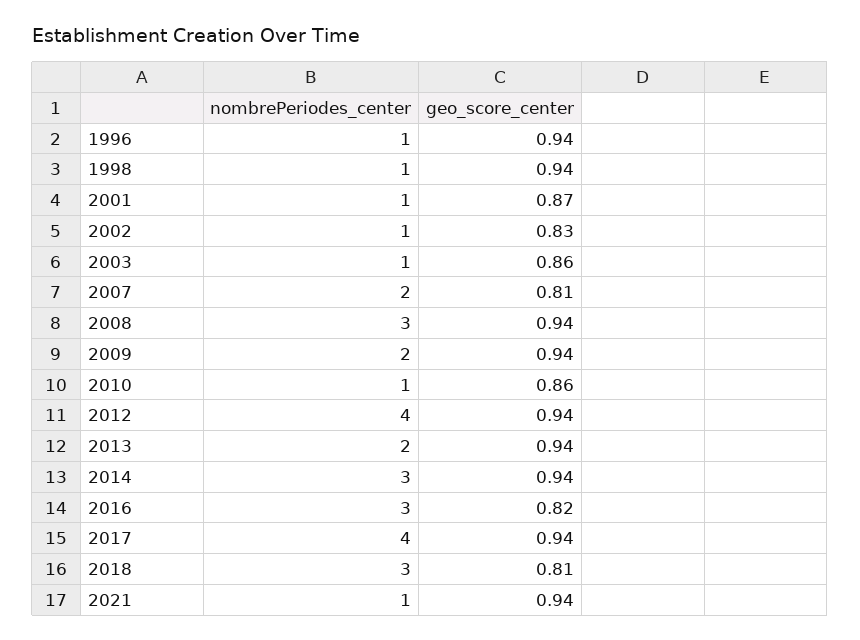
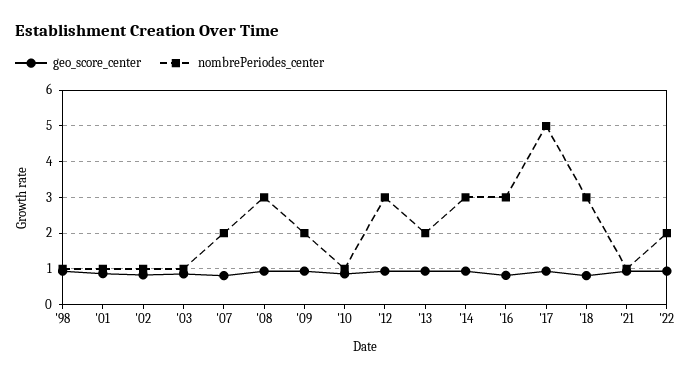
nombrePeriodes_center, 1996: 1 -> none
geo_score_center, 1996: 0.94 -> none
nombrePeriodes_center, 2012: 4 -> 3
nombrePeriodes_center, 2017: 4 -> 5
geo_score_center, '22: none -> 1
nombrePeriodes_center, '22: none -> 2

